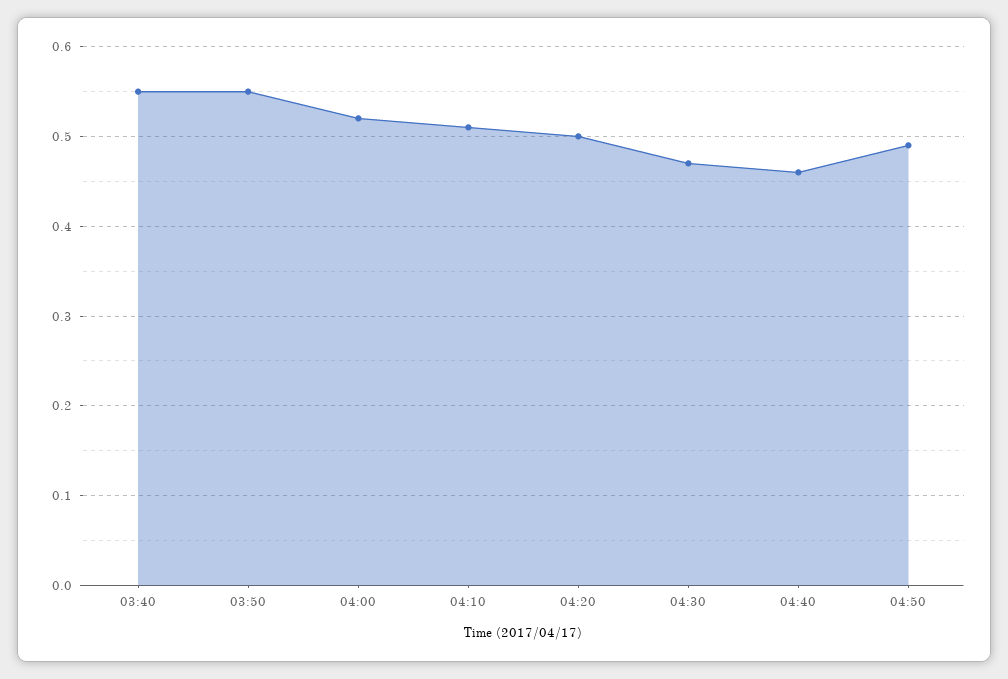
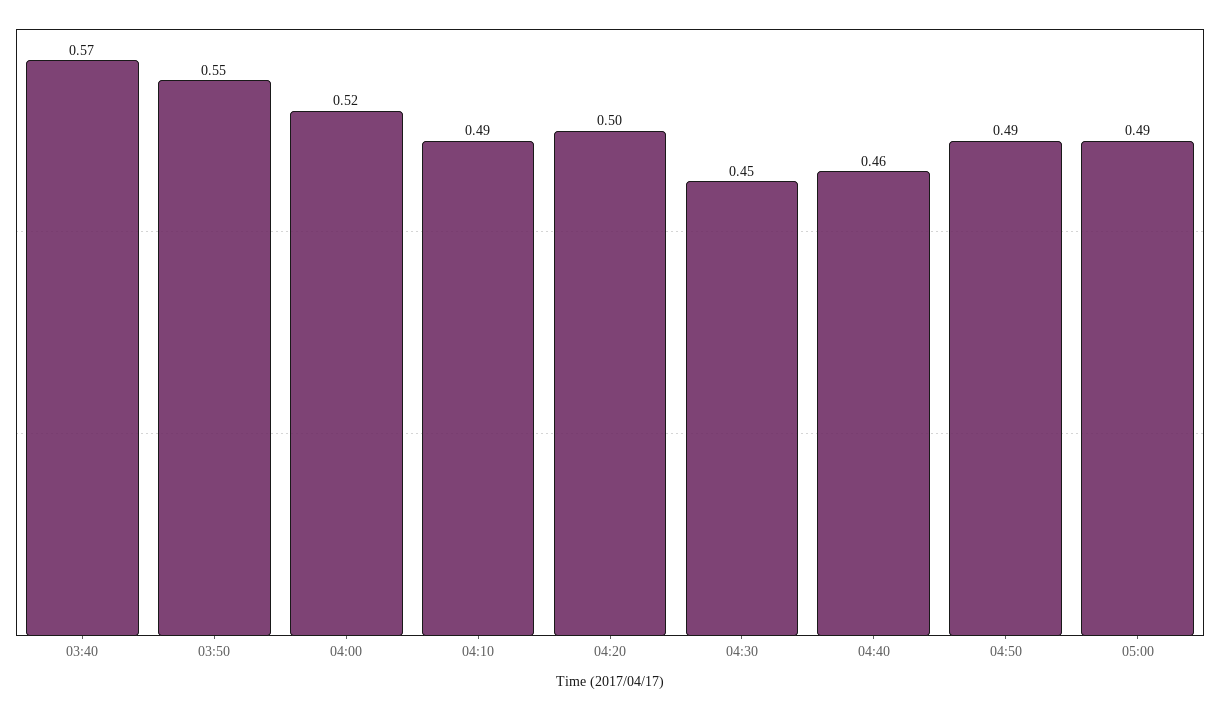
03:40: 0.55 -> 0.57
04:10: 0.51 -> 0.49
04:30: 0.47 -> 0.45
05:00: none -> 0.49

